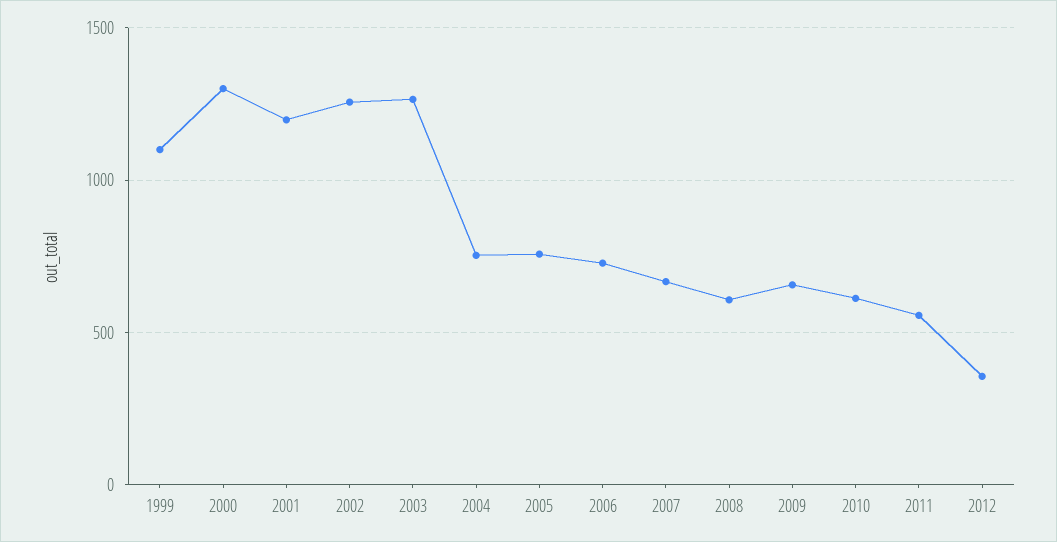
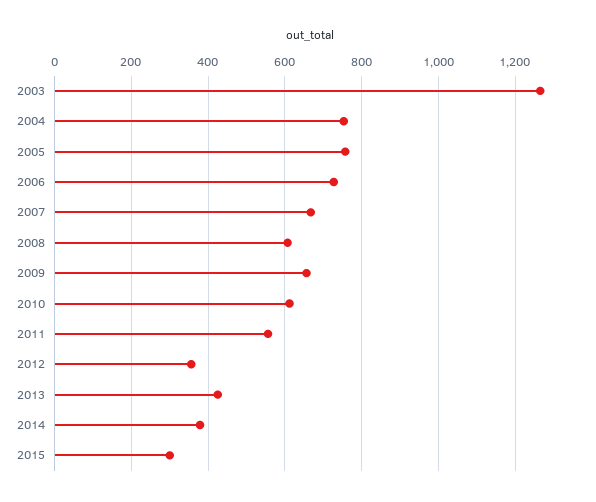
1999: 1100 -> none
2000: 1300 -> none
2001: 1200 -> none
2002: 1250 -> none
2013: none -> 420
2014: none -> 380
2015: none -> 300

